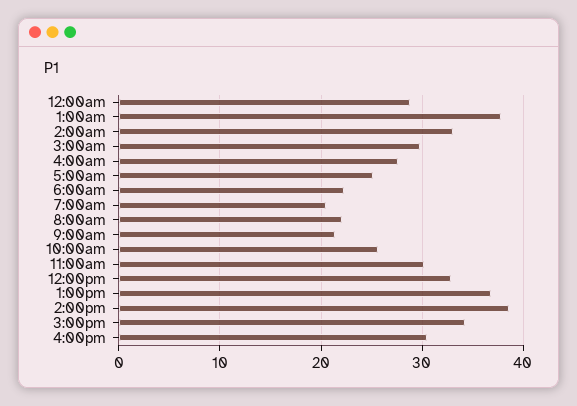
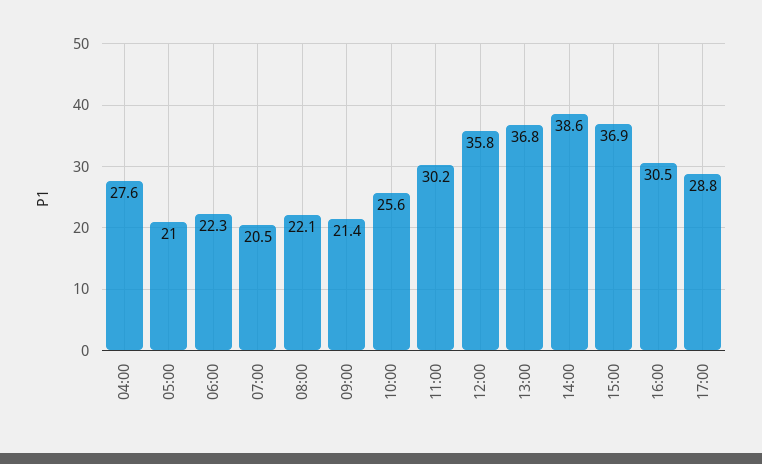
12:00am: 29 -> none
1:00am: 38 -> none
2:00am: 33 -> none
3:00am: 30 -> none
5:00am: 25 -> 21
12:00pm: 33 -> 35.8
3:00pm: 34 -> 36.9
17:00: none -> 28.8

